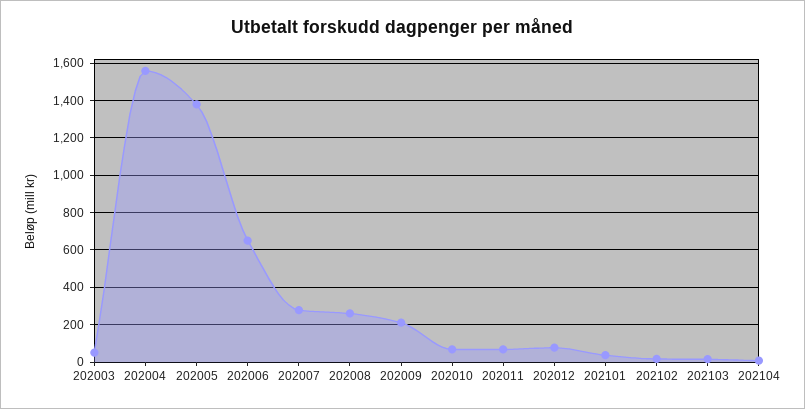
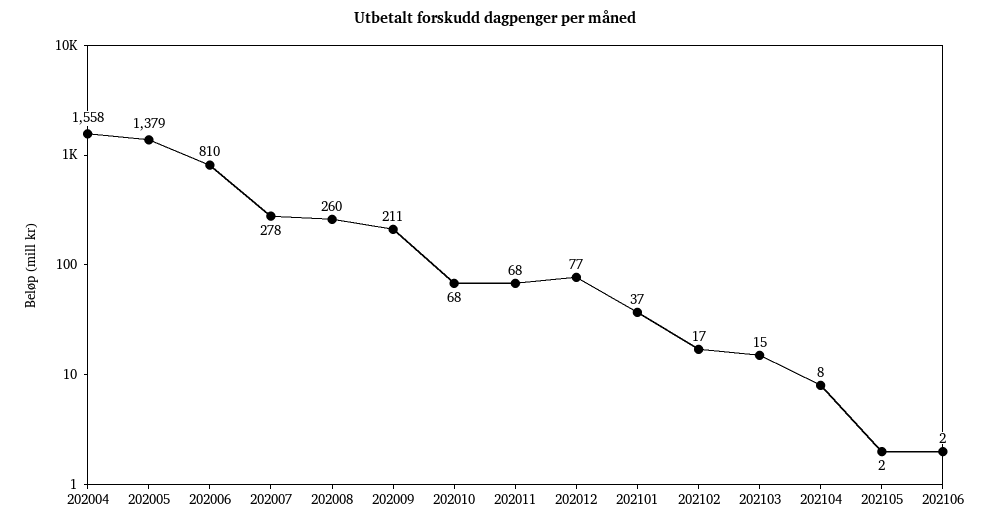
202003: 50 -> none
202006: 650 -> 810
202105: none -> 2
202106: none -> 2

